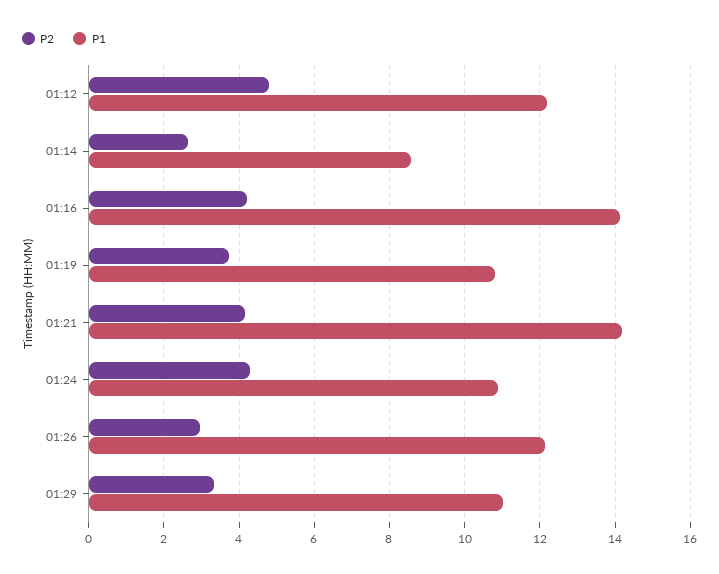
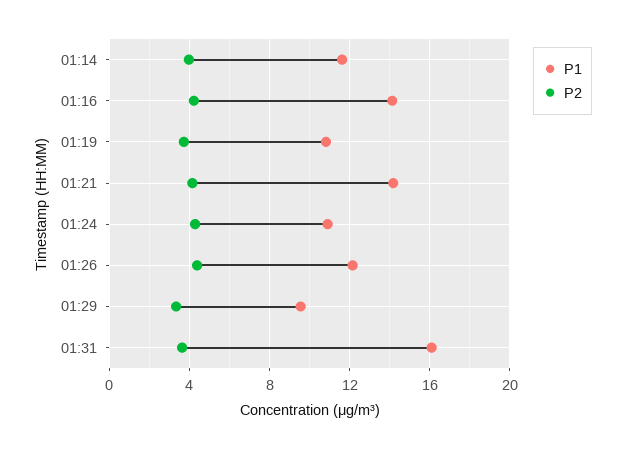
P2, 01:12: 4.8 -> none
P1, 01:12: 12.2 -> none
P2, 01:14: 2.6 -> 4
P1, 01:14: 8.6 -> 11.5
P2, 01:26: 3 -> 4.5
P1, 01:29: 11 -> 9.5
P1, 01:31: none -> 16
P2, 01:31: none -> 3.5

